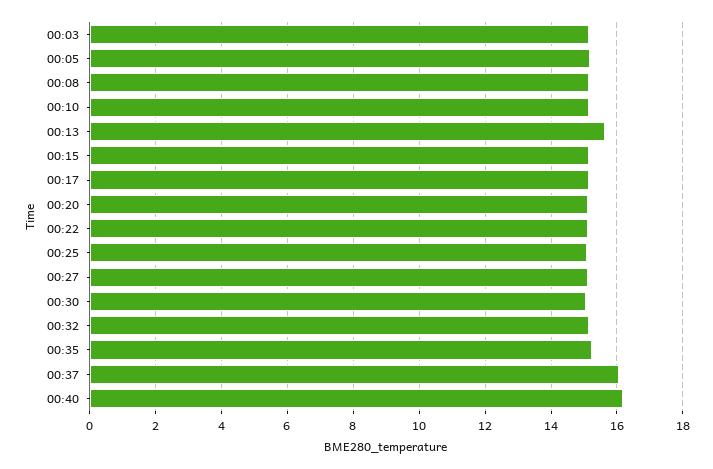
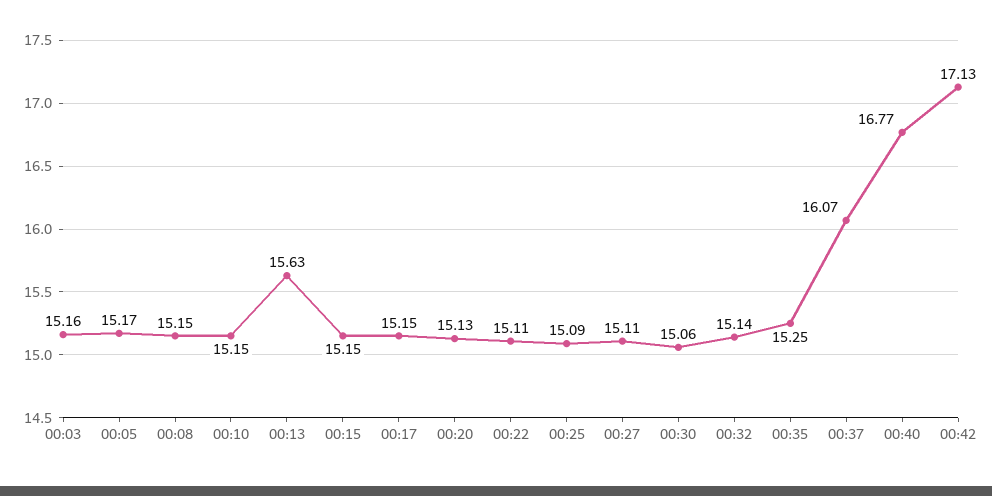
00:40: 16.2 -> 16.77
00:42: none -> 17.13

